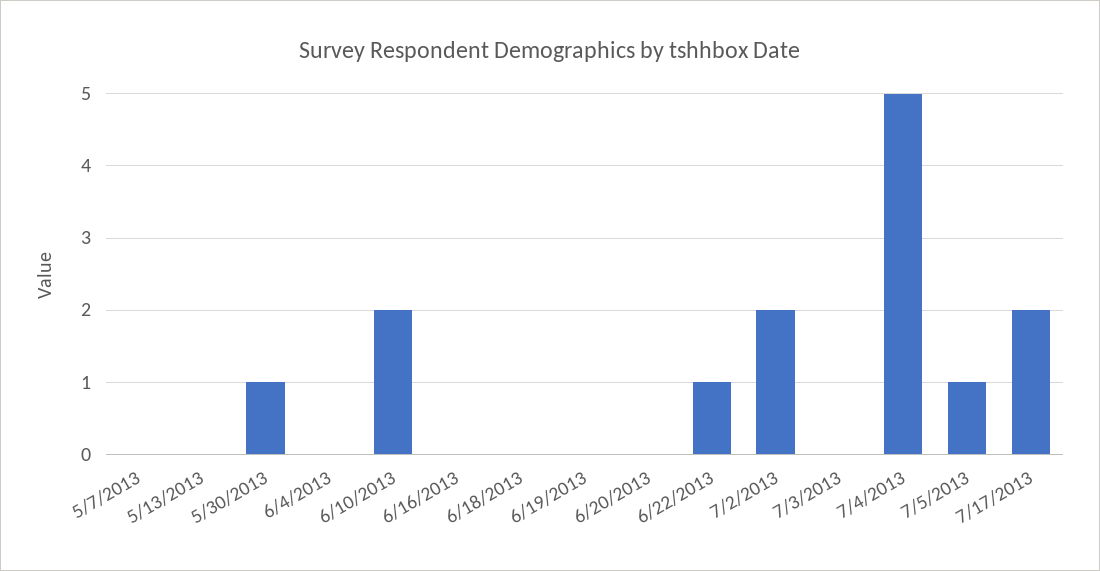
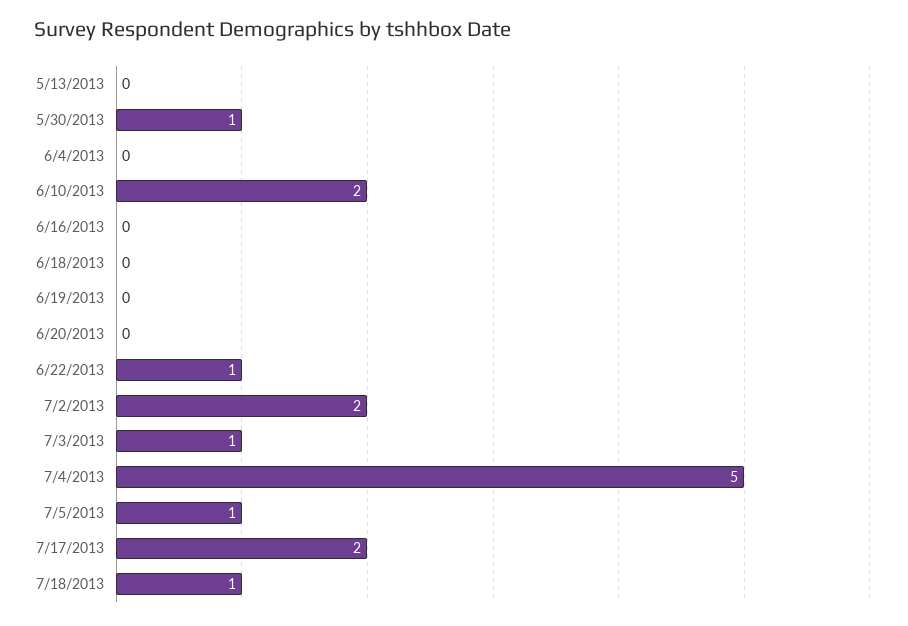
5/7/2013: 0 -> none
7/3/2013: 0 -> 1
7/18/2013: none -> 1

